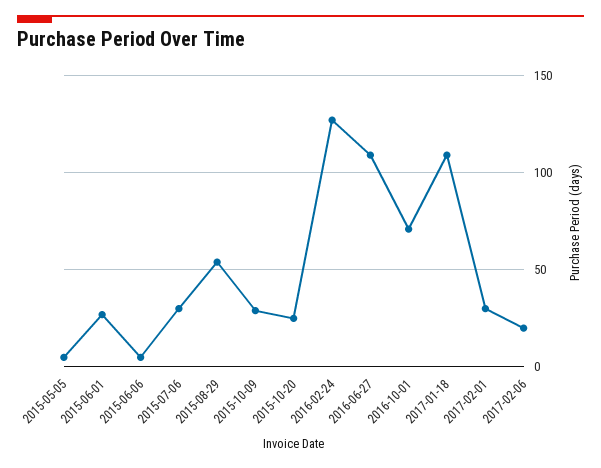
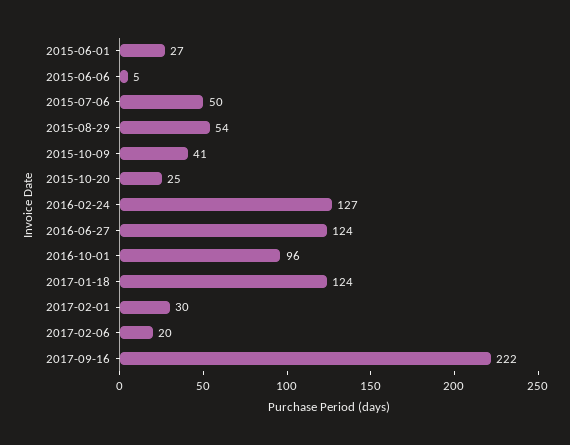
2015-05-05: 5 -> none
2015-07-06: 30 -> 50
2015-10-09: 30 -> 41
2016-06-27: 110 -> 124
2016-10-01: 70 -> 96
2017-01-18: 110 -> 124
2017-09-16: none -> 222

